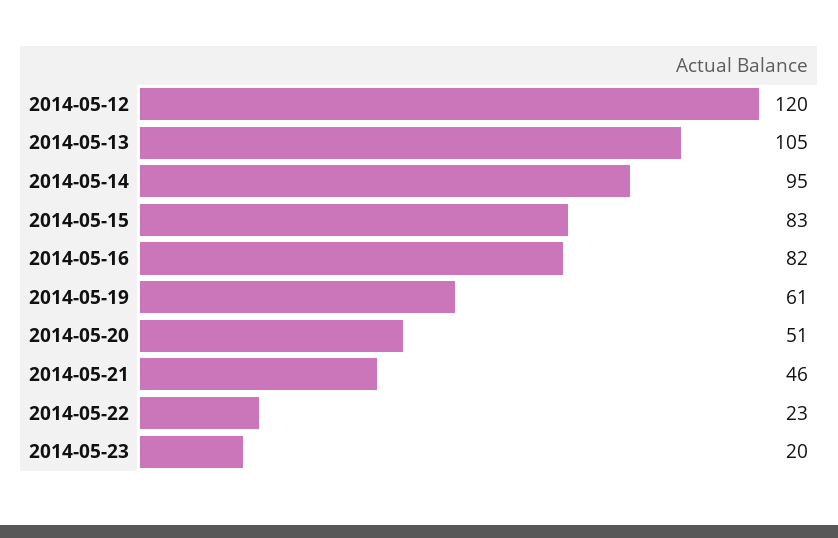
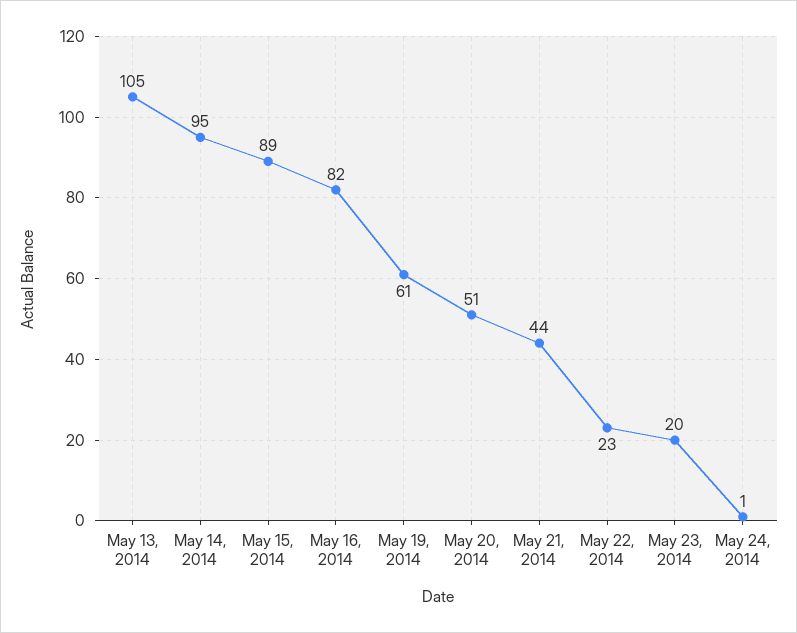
2014-05-12: 120 -> none
2014-05-15: 83 -> 89
2014-05-21: 46 -> 44
May 24, 2014: none -> 1

